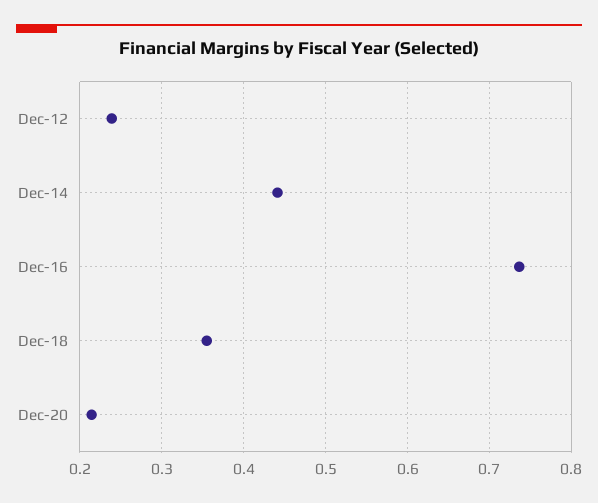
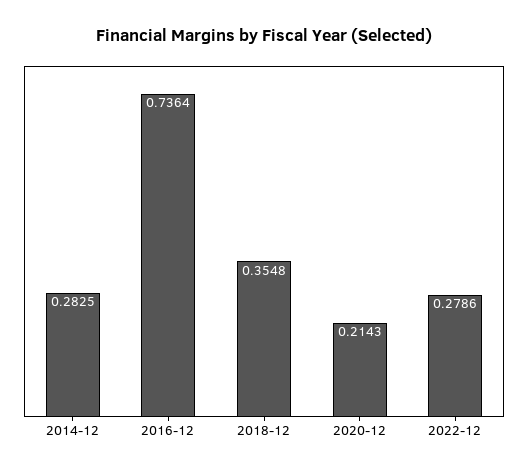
Dec-12: 0.24 -> none
Dec-14: 0.44 -> 0.2825
2022-12: none -> 0.2786

